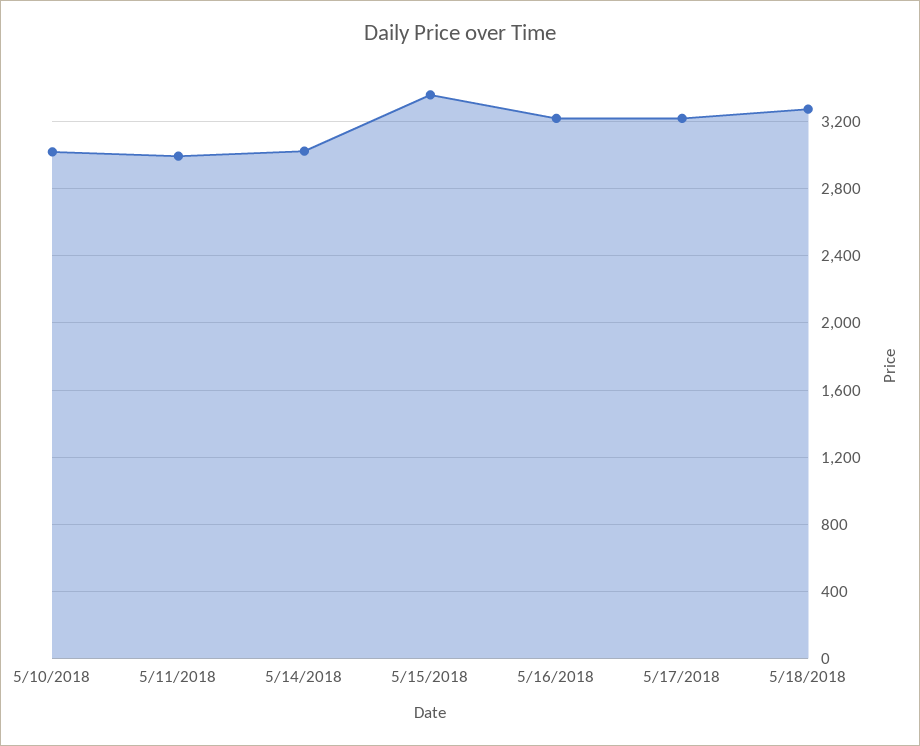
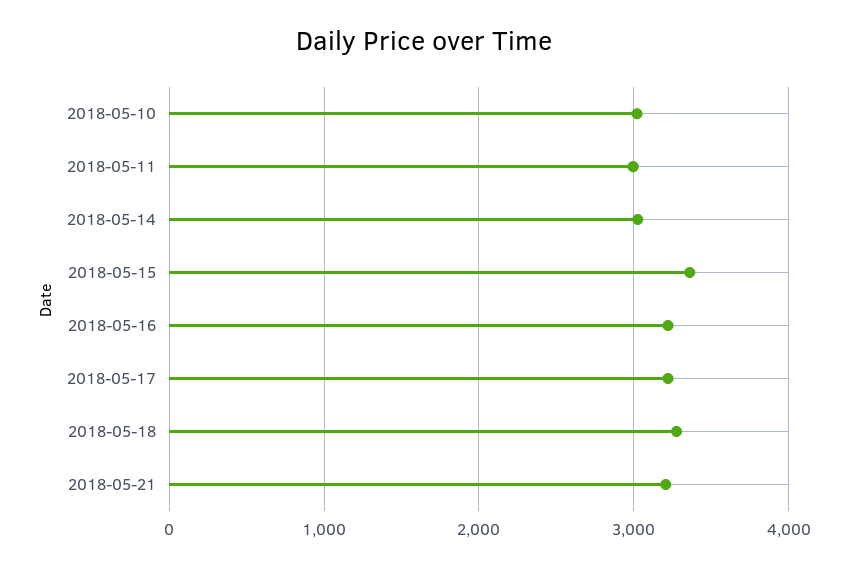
2018-05-21: none -> 3200

